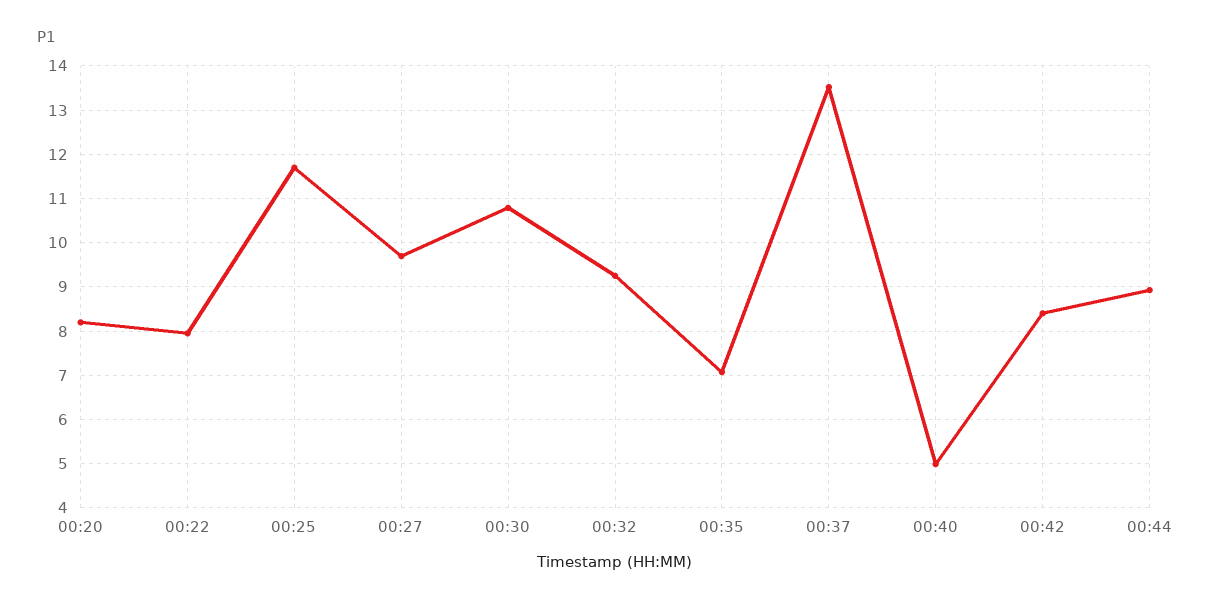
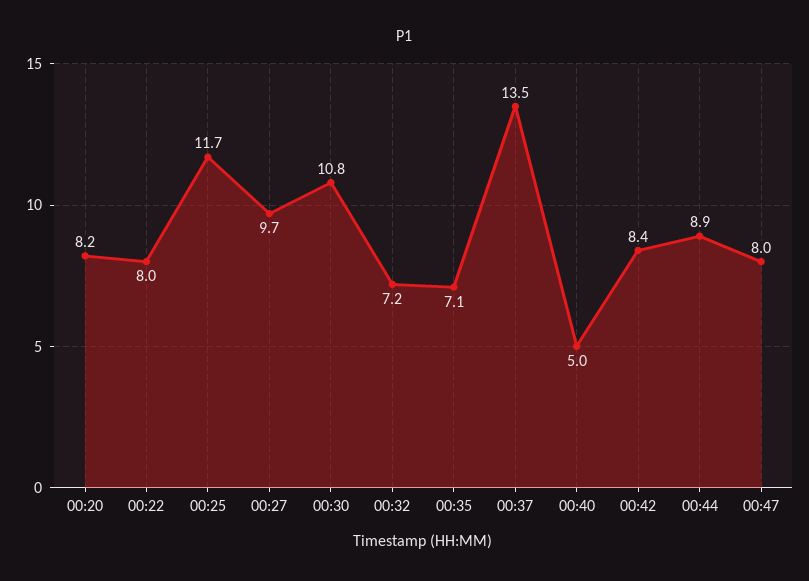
00:32: 9.2 -> 7.2
00:47: none -> 8

